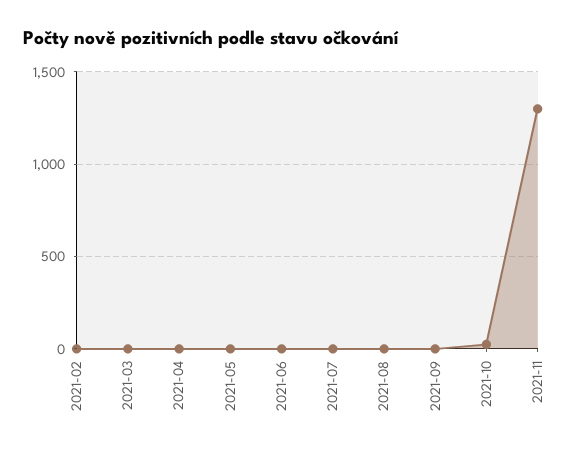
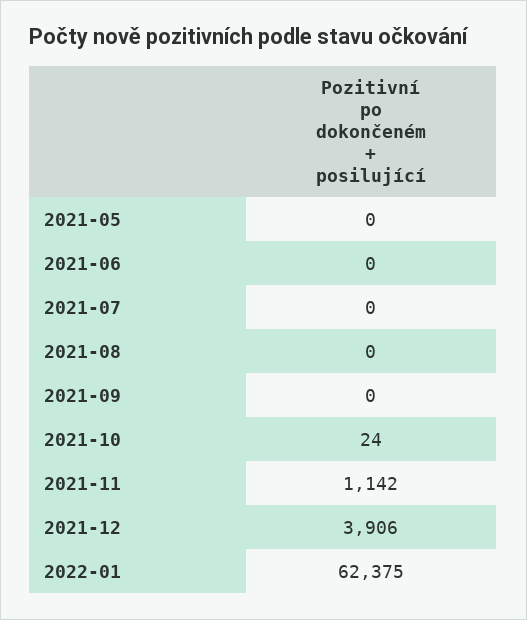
2021-02: 0 -> none
2021-03: 0 -> none
2021-04: 0 -> none
2021-11: 1300 -> 1142
2021-12: none -> 3906
2022-01: none -> 62375

